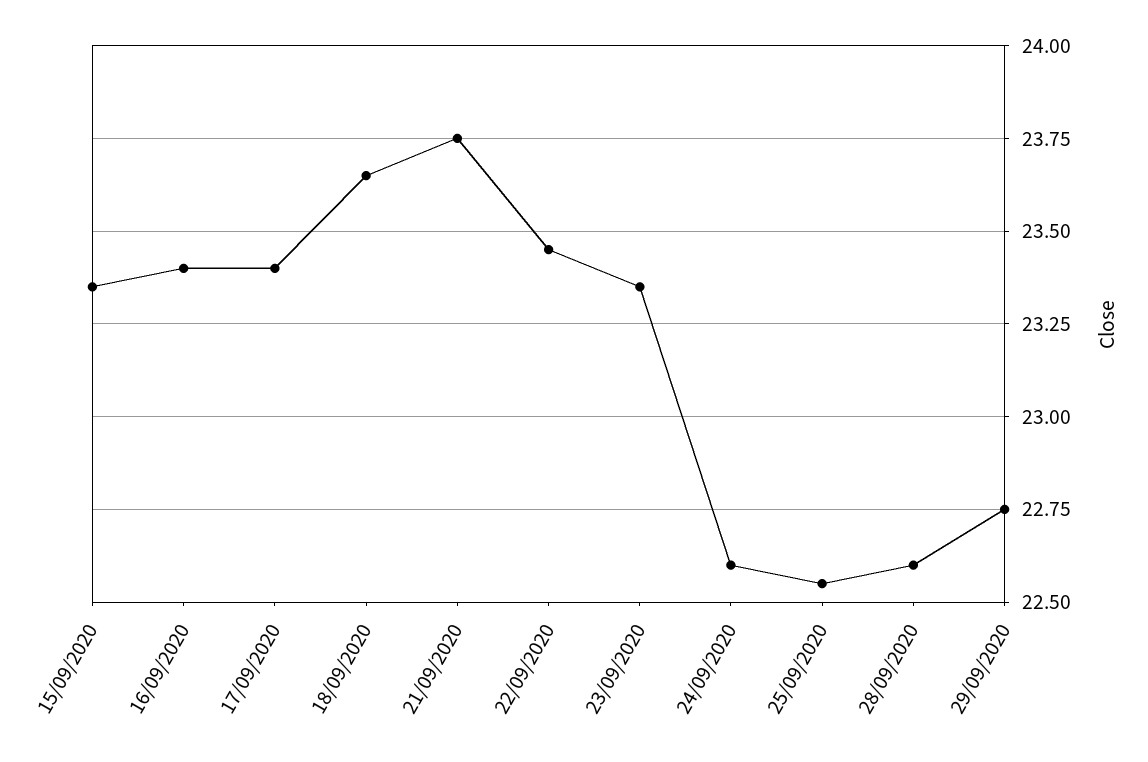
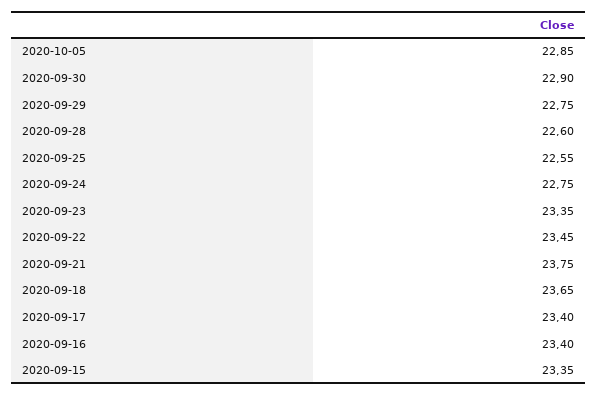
24/09/2020: 22.6 -> 22.75
2020-10-05: none -> 22.85
2020-09-30: none -> 22.9

